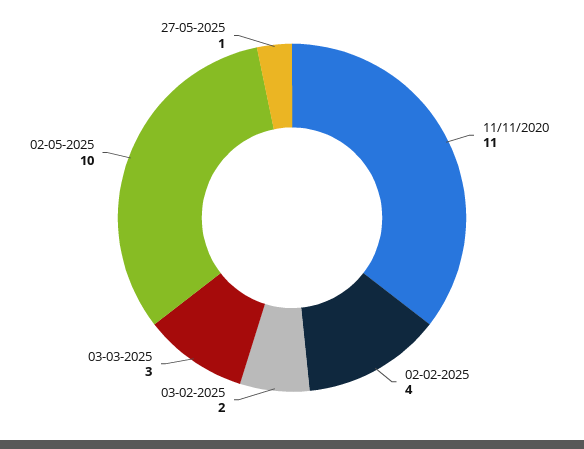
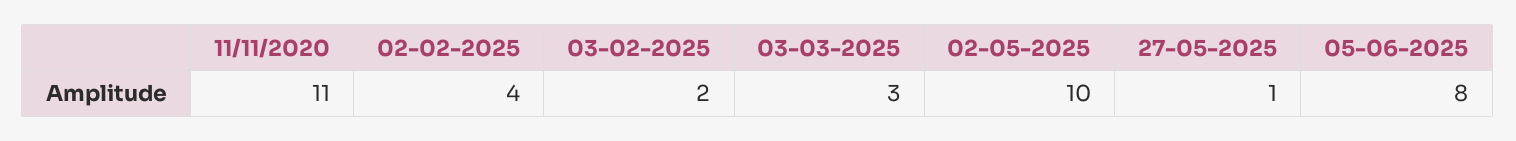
05-06-2025: none -> 8

